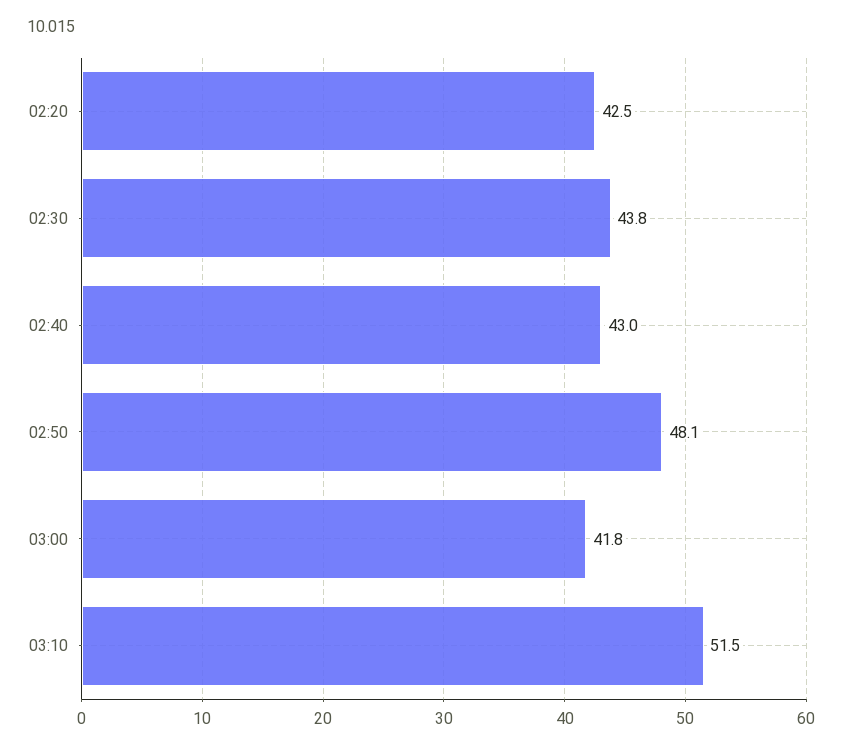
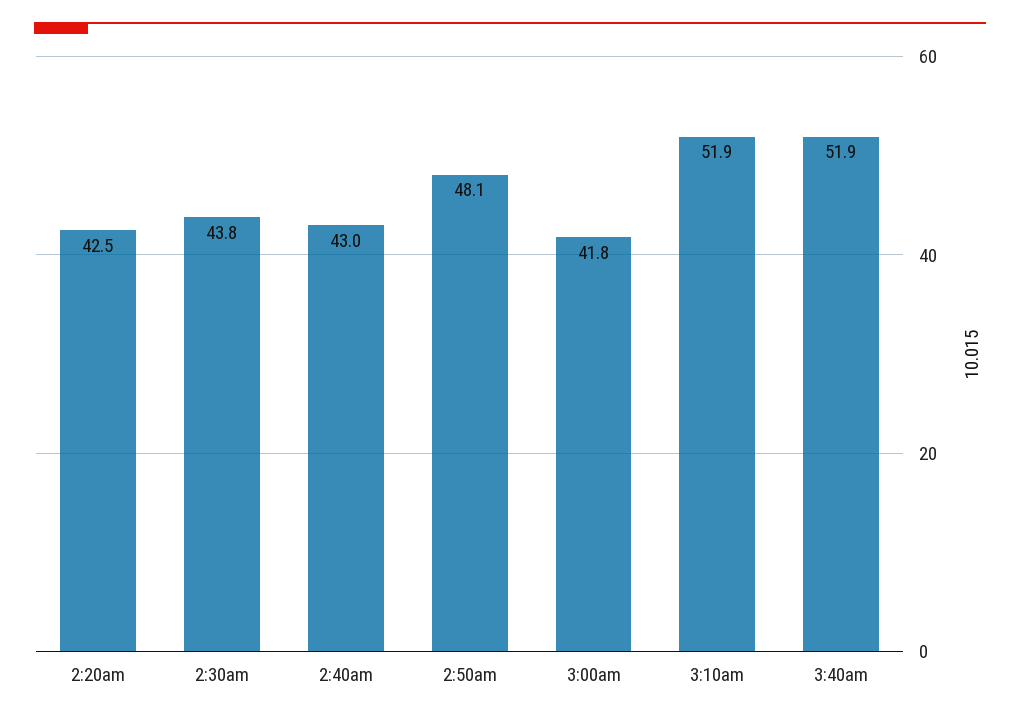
03:10: 51.5 -> 51.9
3:40am: none -> 51.9

